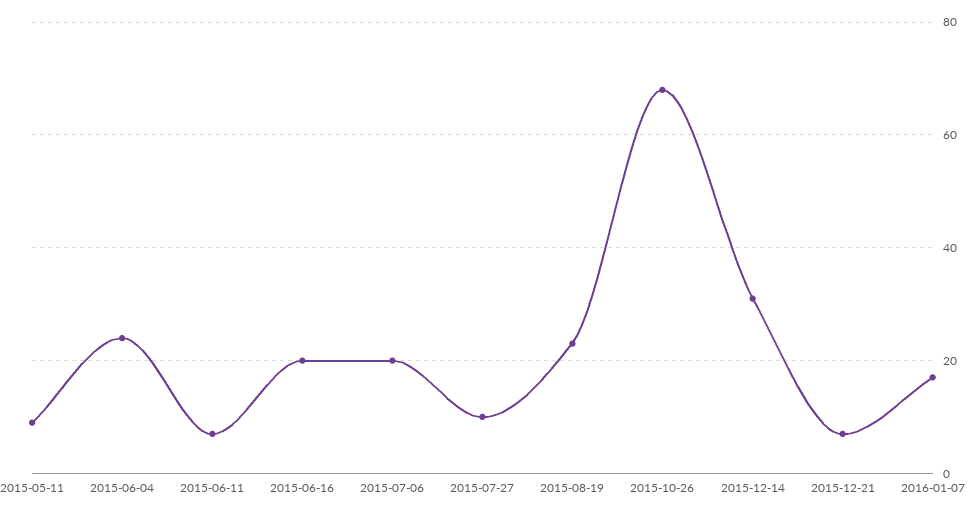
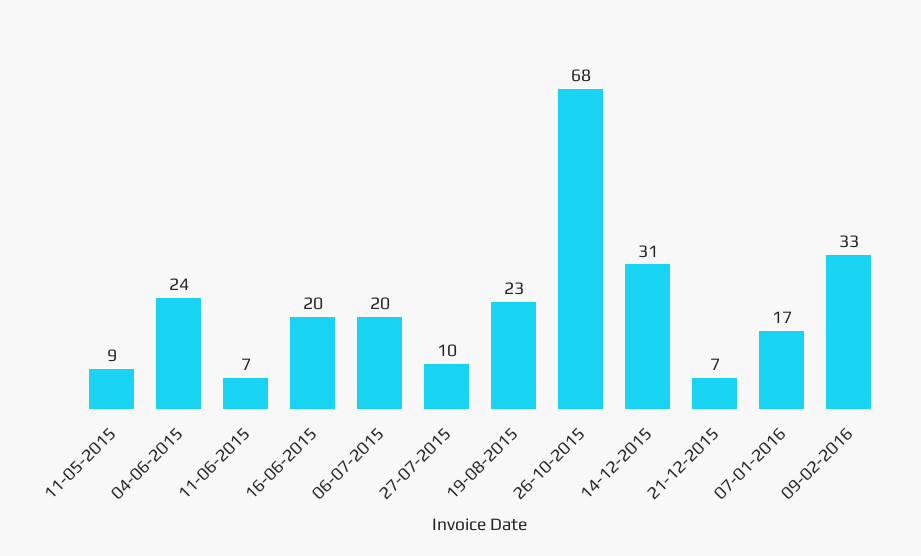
09-02-2016: none -> 33

